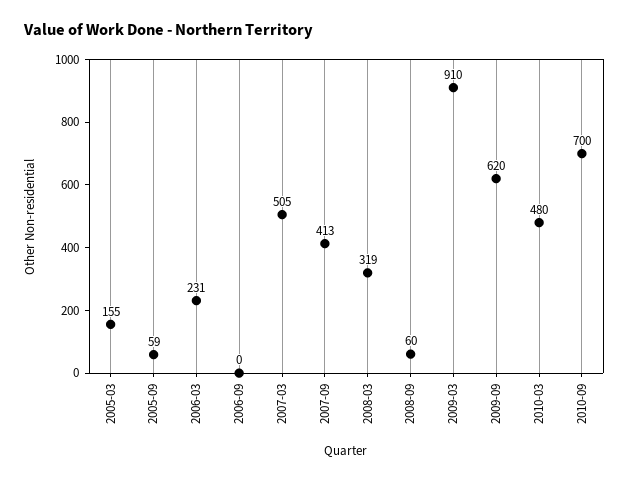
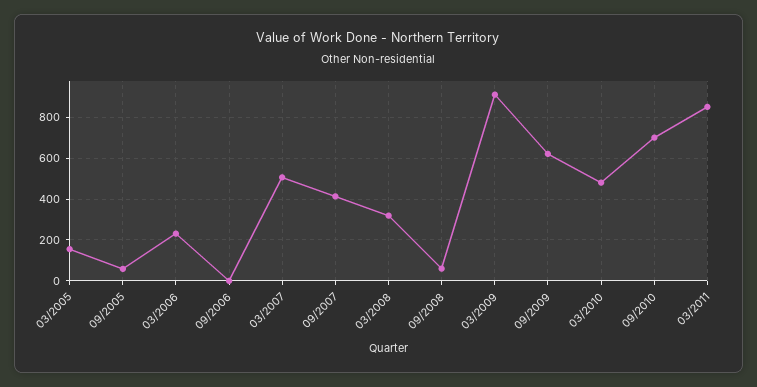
03/2011: none -> 850

